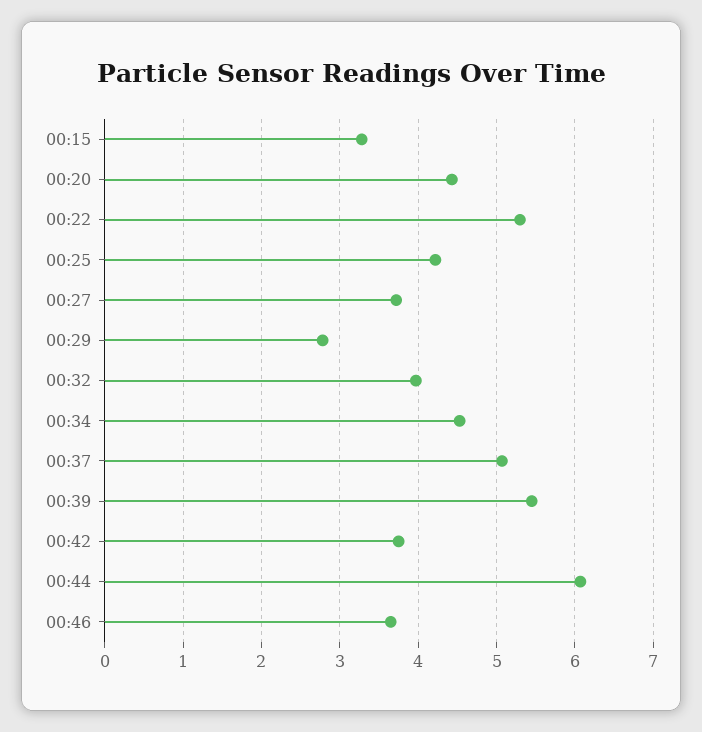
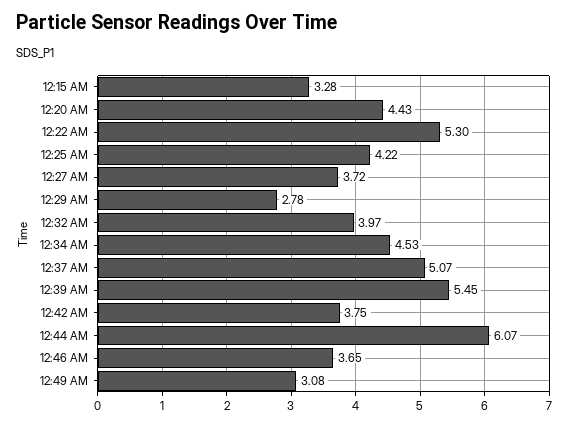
12:49 AM: none -> 3.08

